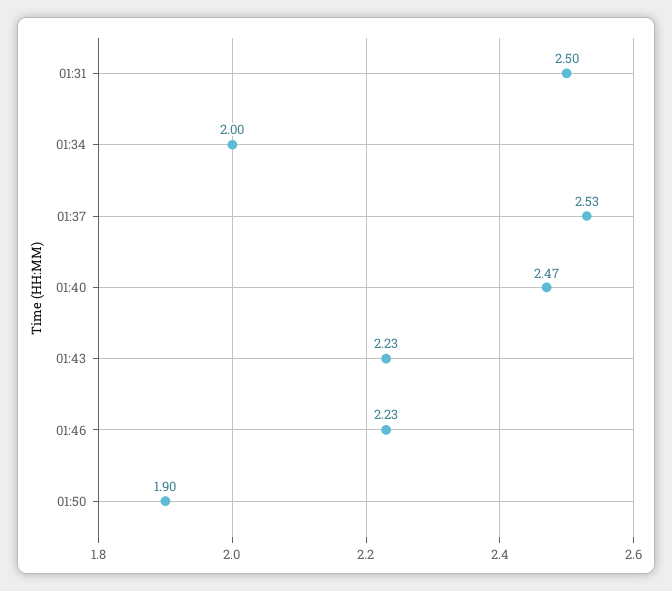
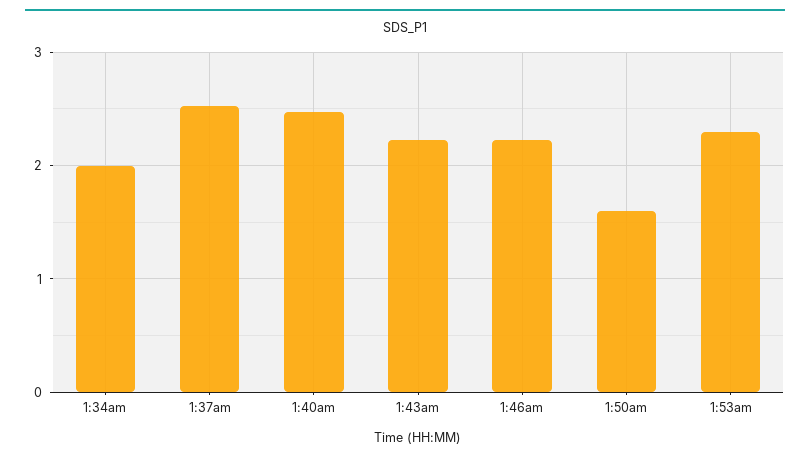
01:31: 2.5 -> none
01:50: 1.9 -> 1.6
1:53am: none -> 2.3

